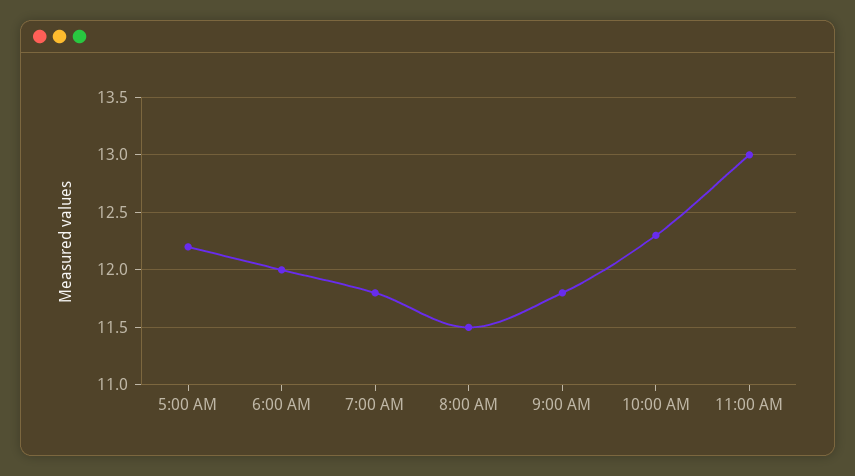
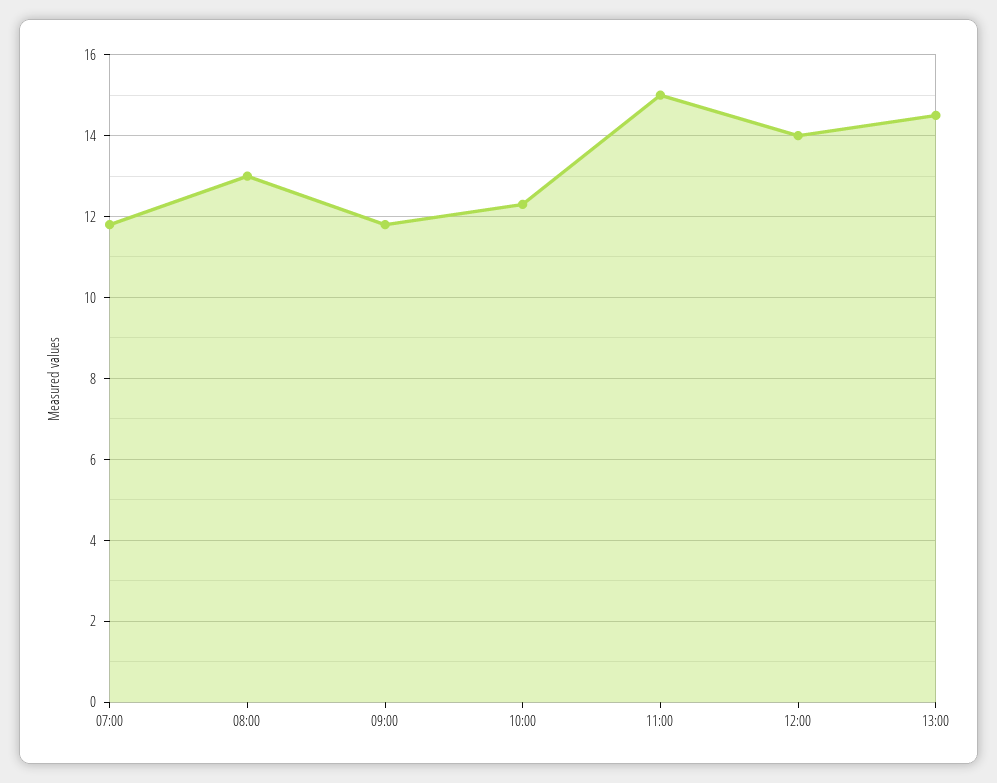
5:00 AM: 12.2 -> none
6:00 AM: 12 -> none
8:00 AM: 11.5 -> 13
11:00 AM: 13 -> 15
12:00: none -> 14
13:00: none -> 14.5

